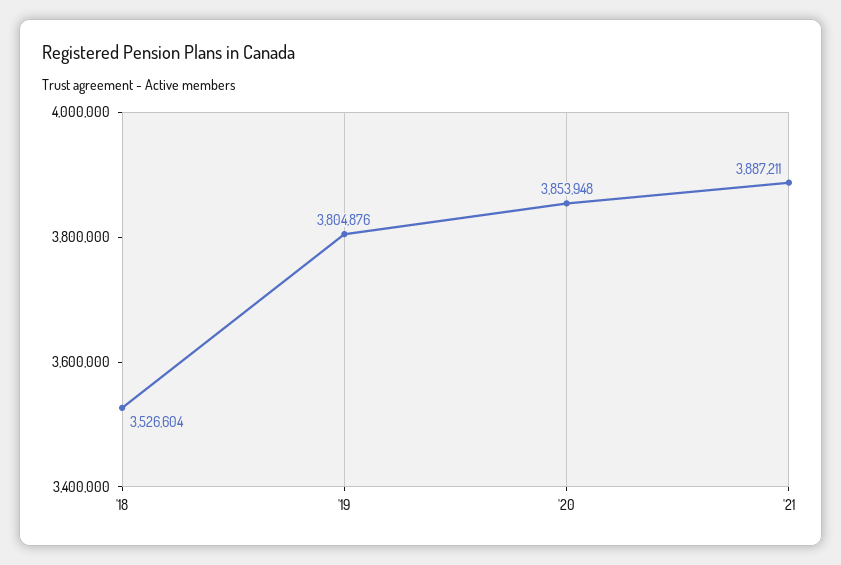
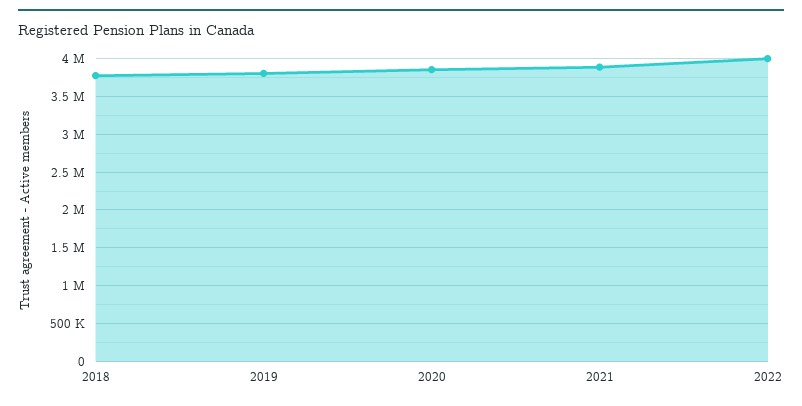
'18: 3526604 -> 3800000
2022: none -> 4000000

